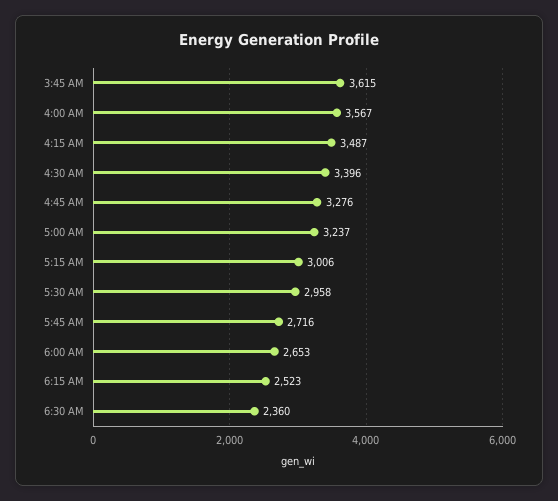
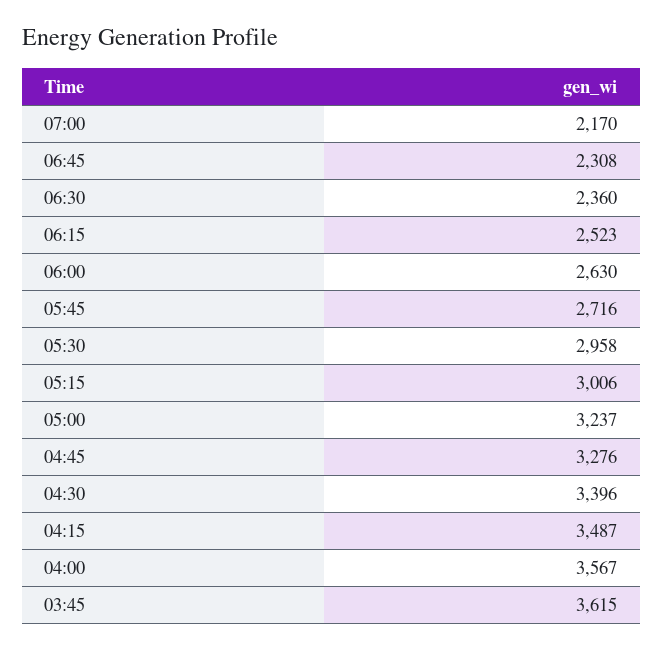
6:00 AM: 2653 -> 2630
07:00: none -> 2170
06:45: none -> 2308

